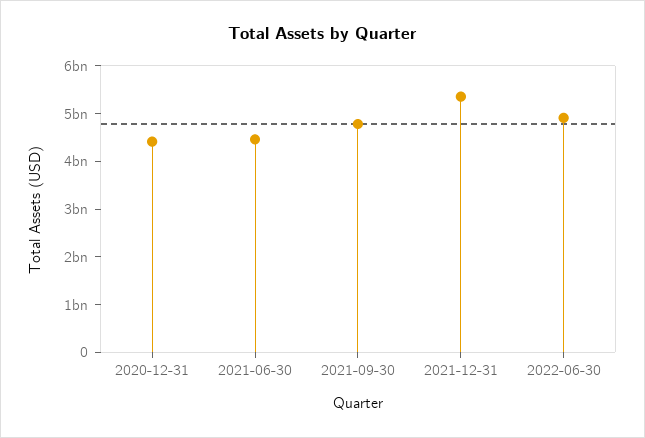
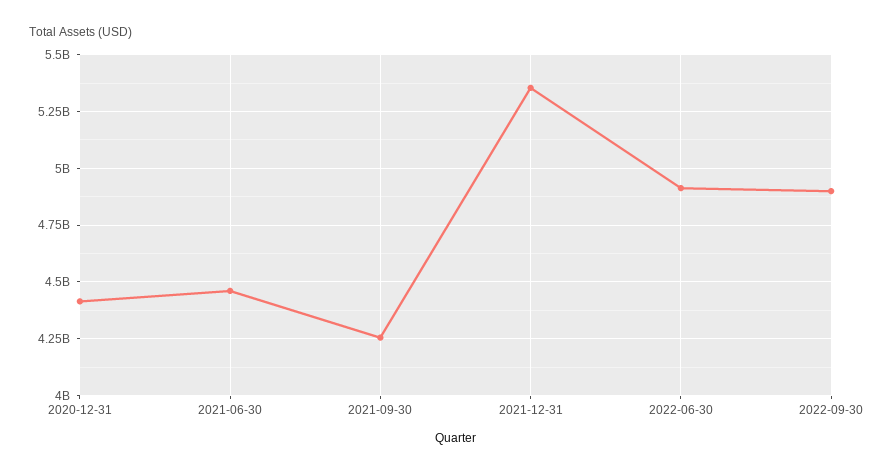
2021-09-30: 4800000000 -> 4250000000
2022-09-30: none -> 4900000000

